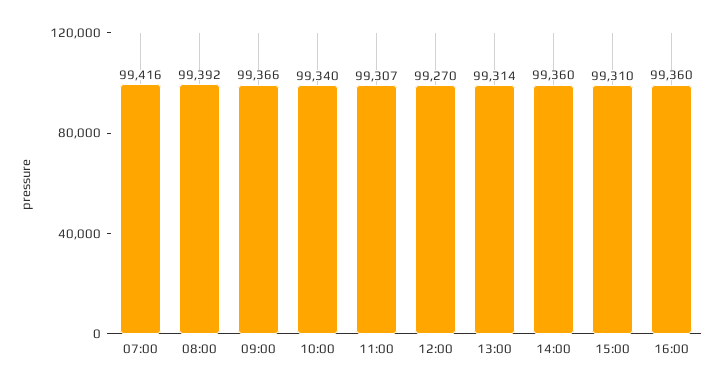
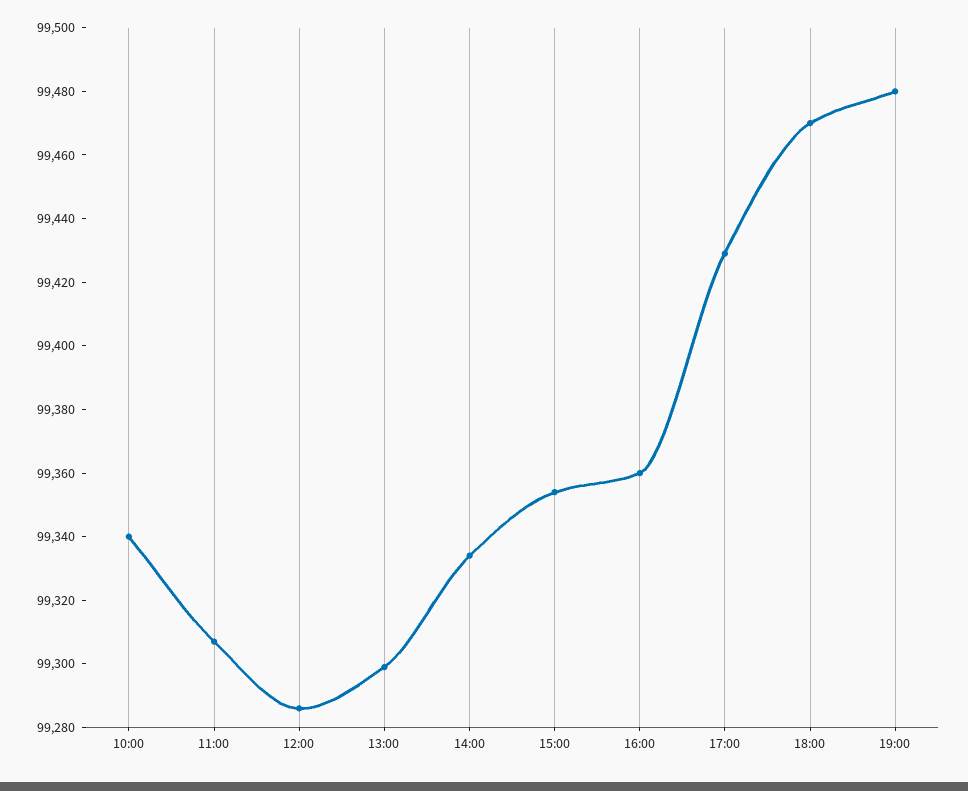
07:00: 99416 -> none
08:00: 99392 -> none
09:00: 99366 -> none
12:00: 99270 -> 99285
13:00: 99314 -> 99300
14:00: 99360 -> 99335
15:00: 99310 -> 99355
17:00: none -> 99430
18:00: none -> 99470
19:00: none -> 99480

